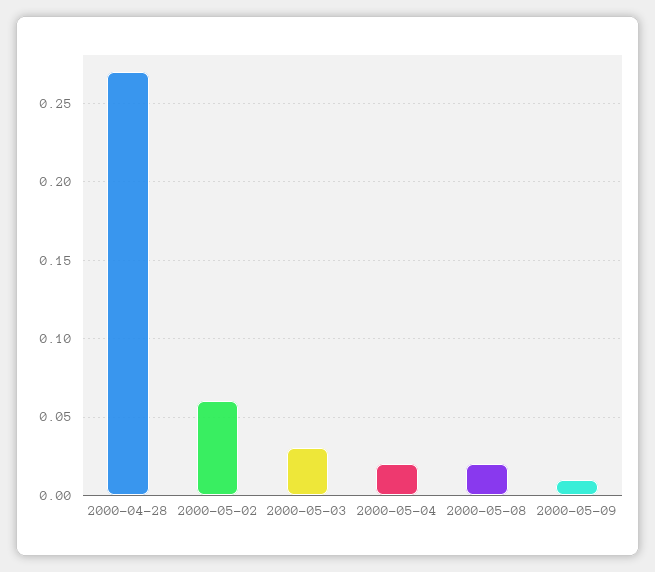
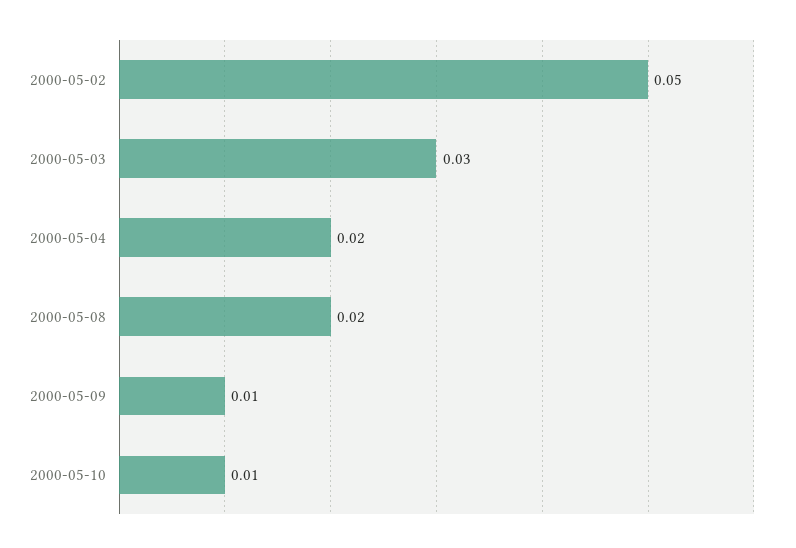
2000-04-28: 0.27 -> none
2000-05-02: 0.06 -> 0.05
2000-05-10: none -> 0.01

